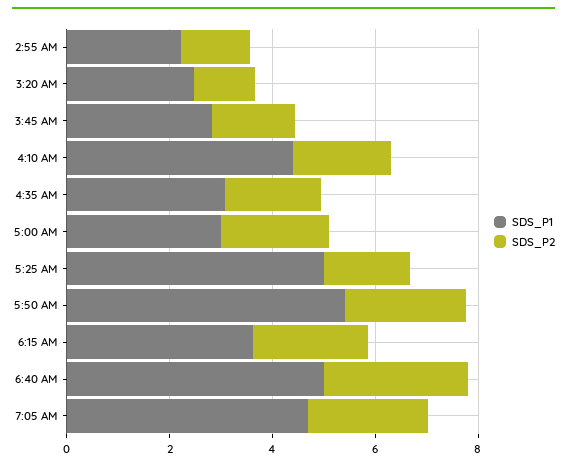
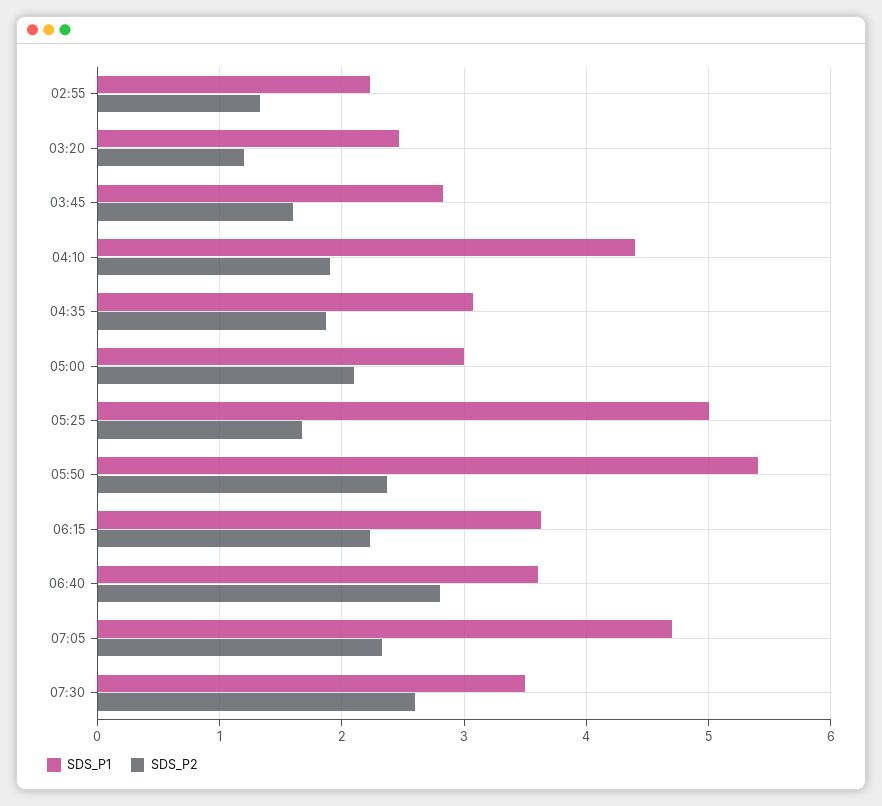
SDS_P1, 6:40 AM: 5 -> 3.6
SDS_P1, 07:30: none -> 3.5
SDS_P2, 07:30: none -> 2.6

